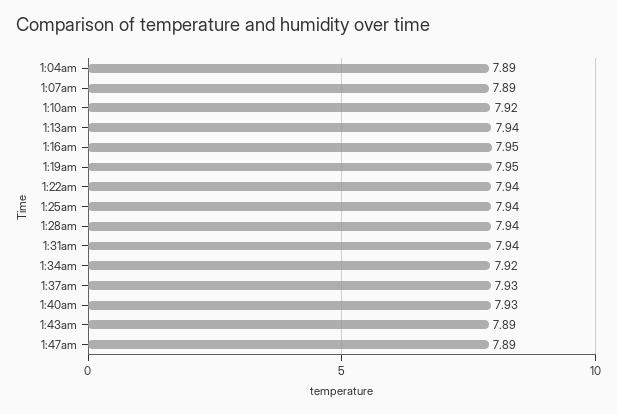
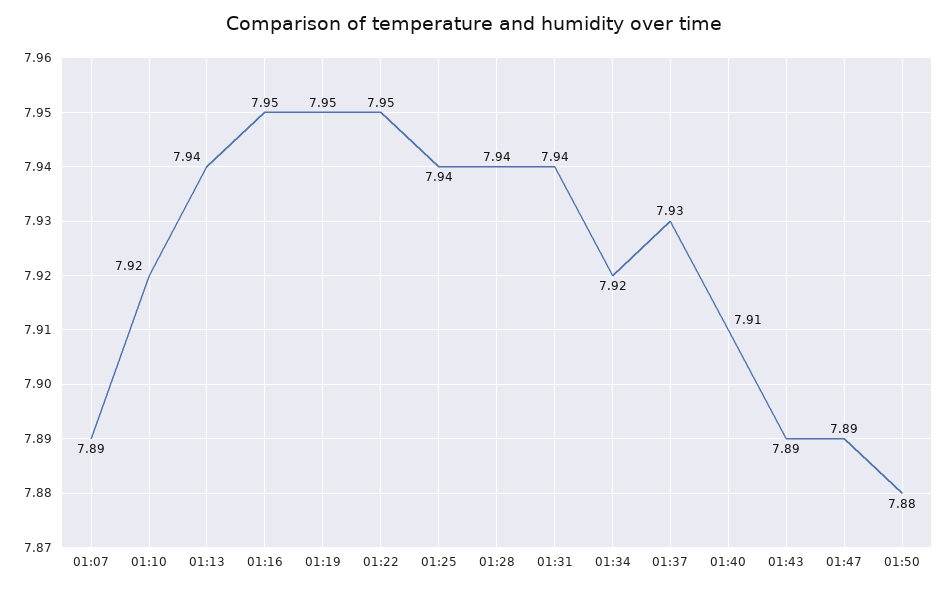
1:04am: 7.89 -> none
1:22am: 7.94 -> 7.95
1:40am: 7.93 -> 7.91
01:50: none -> 7.88

